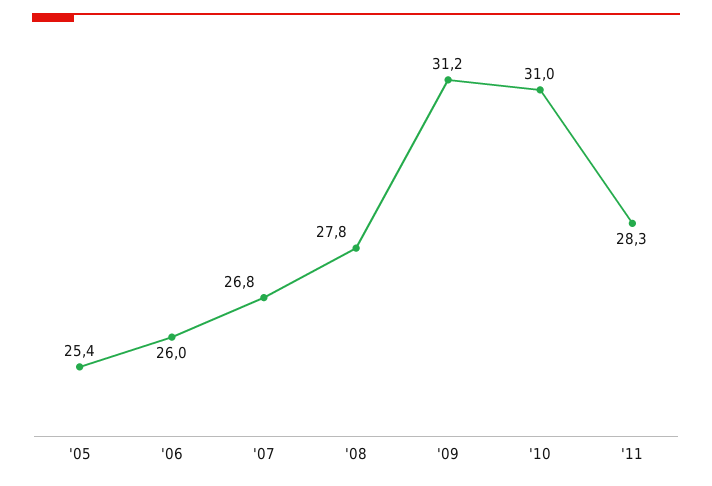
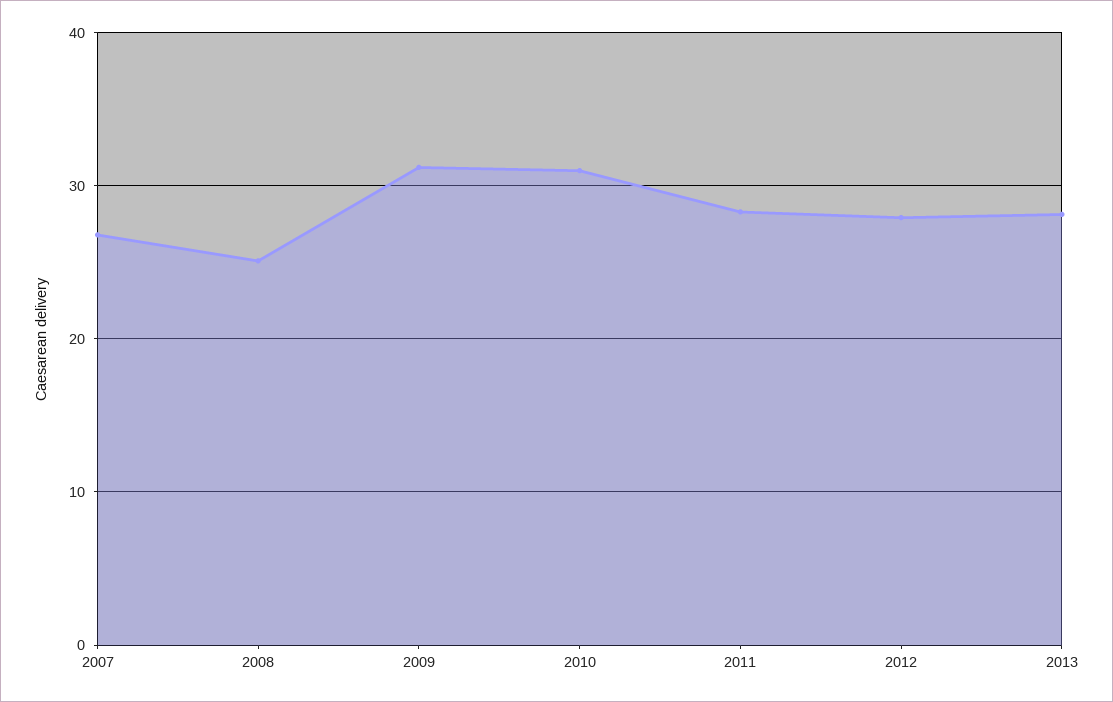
'05: 25.4 -> none
'06: 26 -> none
'08: 27.8 -> 25
2012: none -> 28
2013: none -> 28

